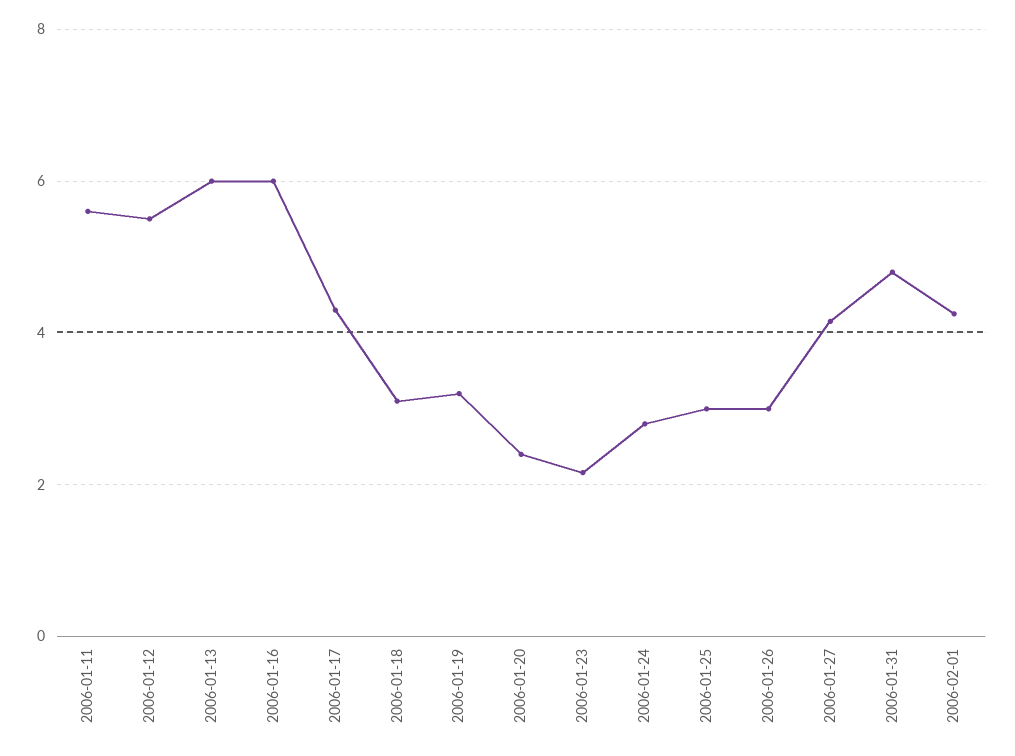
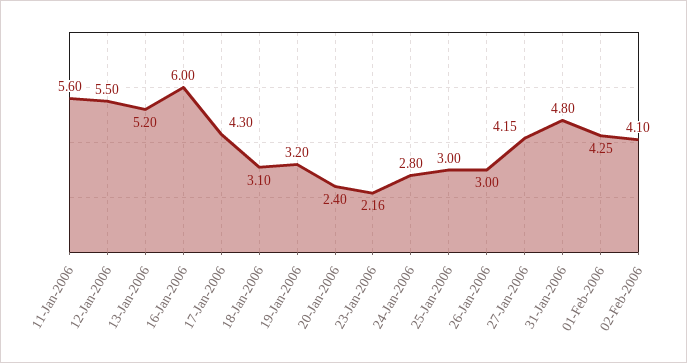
2006-01-13: 6 -> 5.2
02-Feb-2006: none -> 4.1

